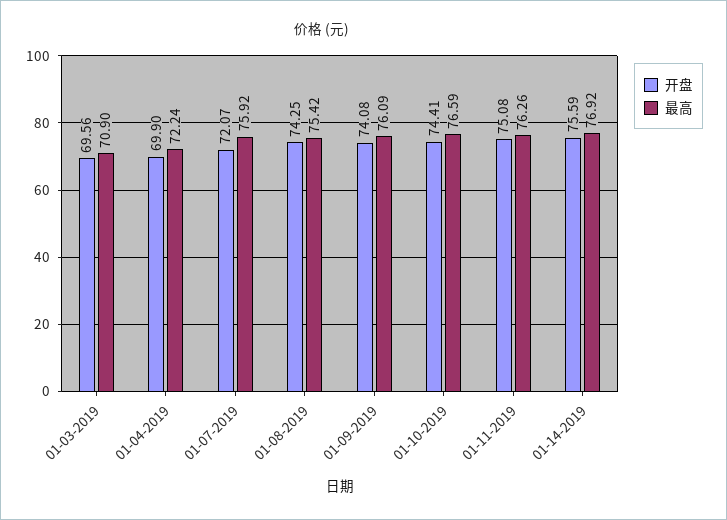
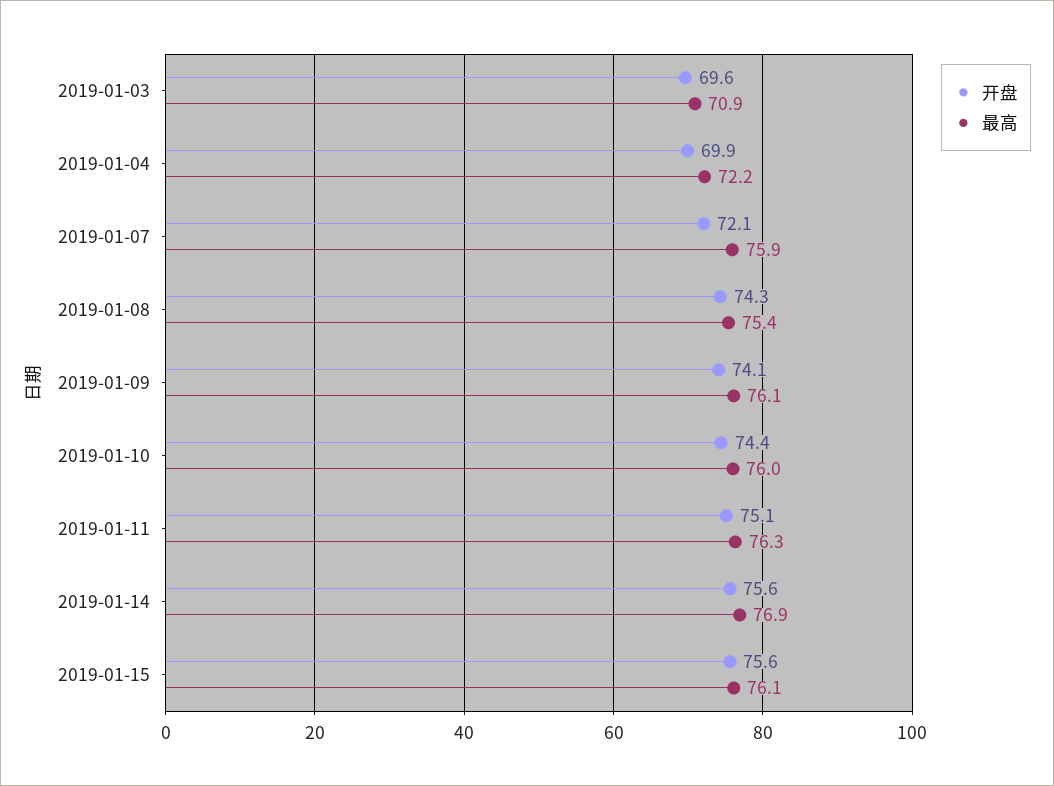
最高, 01-10-2019: 76.59 -> 76
开盘, 2019-01-15: none -> 75.6
最高, 2019-01-15: none -> 76.1

